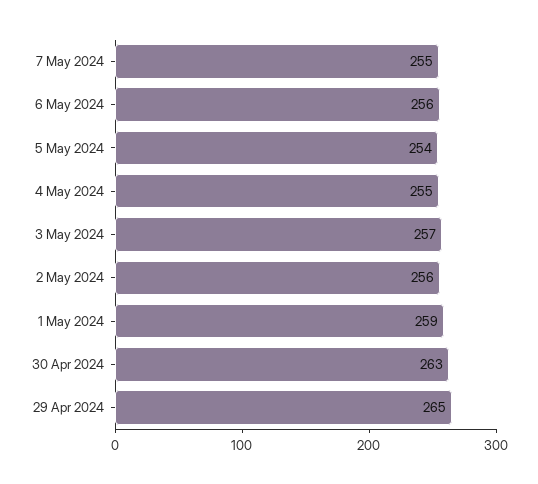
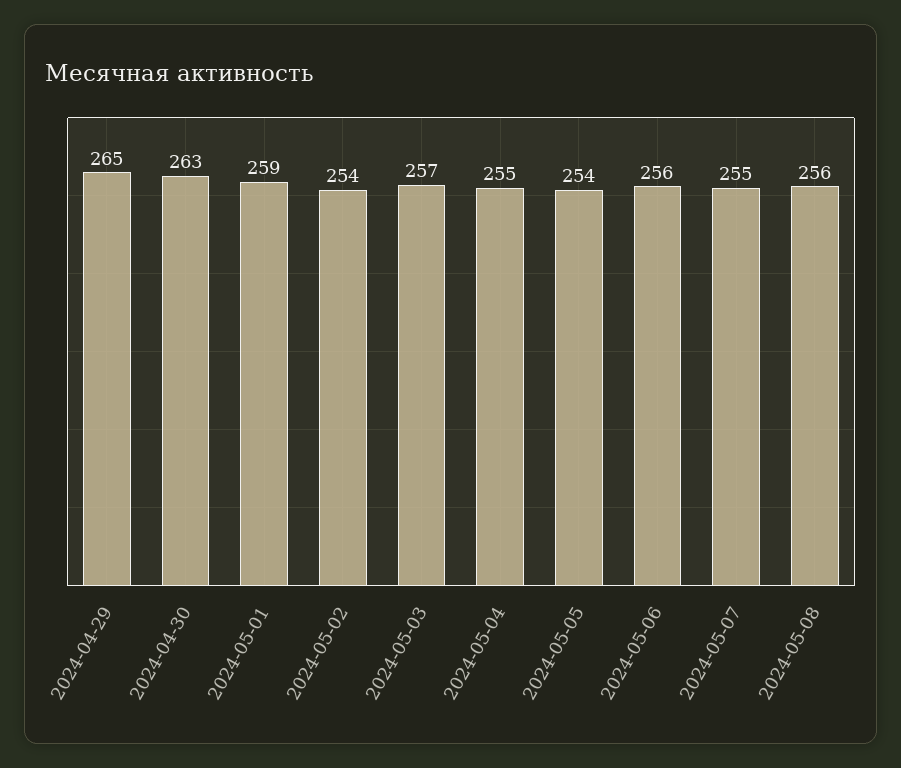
2 May 2024: 256 -> 254
2024-05-08: none -> 256

